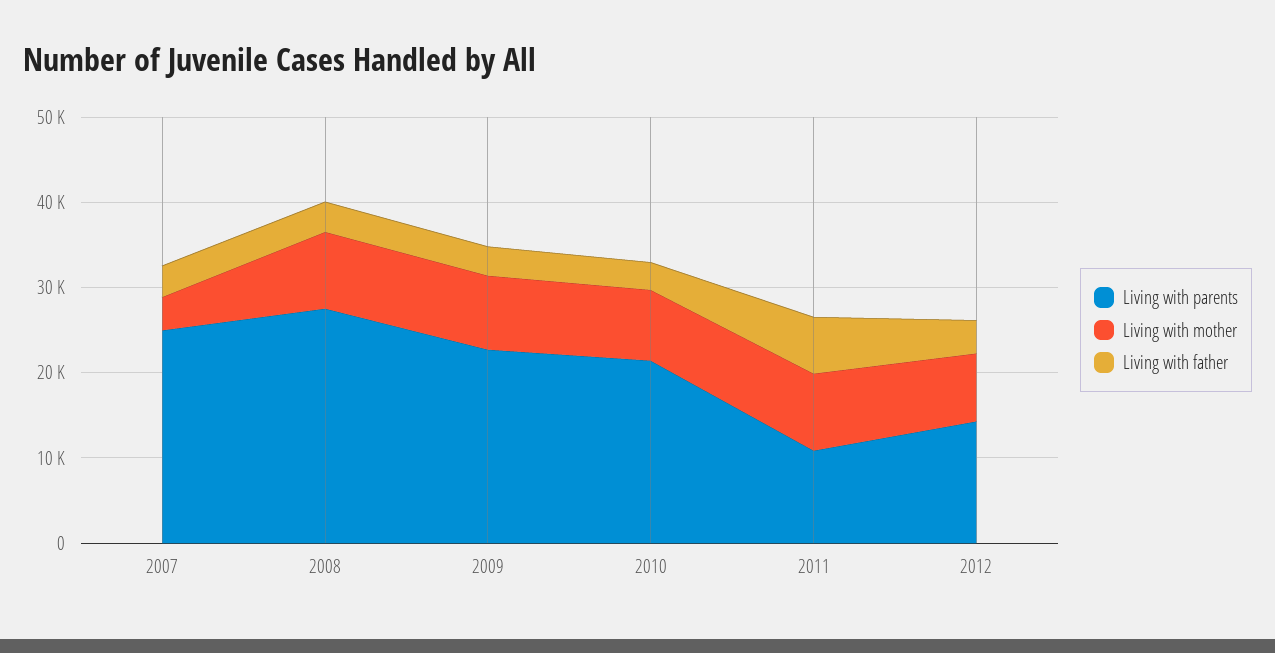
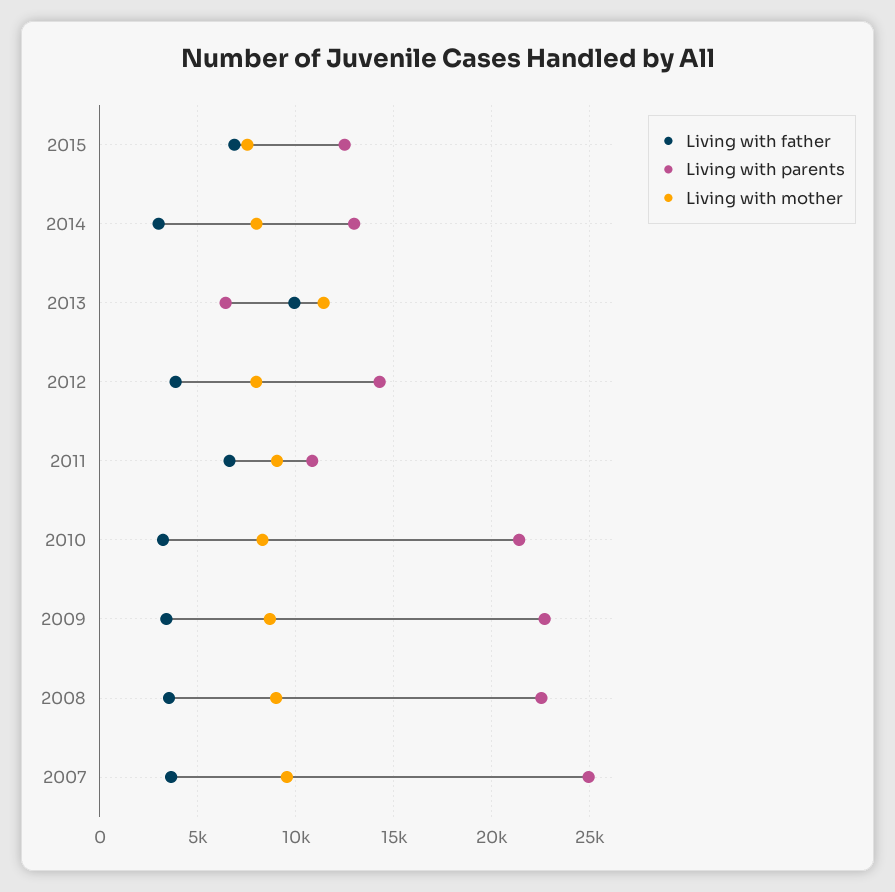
Living with mother, 2007: 4000 -> 9500
Living with parents, 2008: 28000 -> 22500
Living with father, 2015: none -> 7000
Living with parents, 2015: none -> 12500
Living with mother, 2015: none -> 7500
Living with father, 2014: none -> 3000
Living with parents, 2014: none -> 13000
Living with mother, 2014: none -> 8000
Living with father, 2013: none -> 10000
Living with parents, 2013: none -> 6500
Living with mother, 2013: none -> 11500

